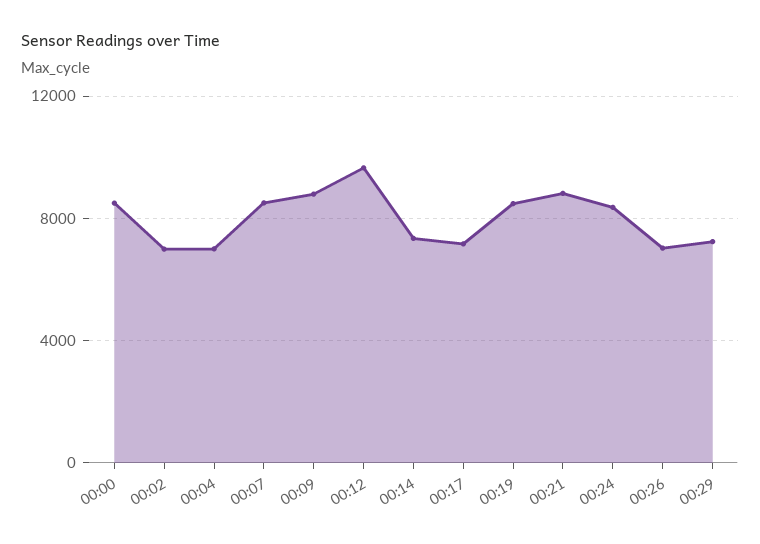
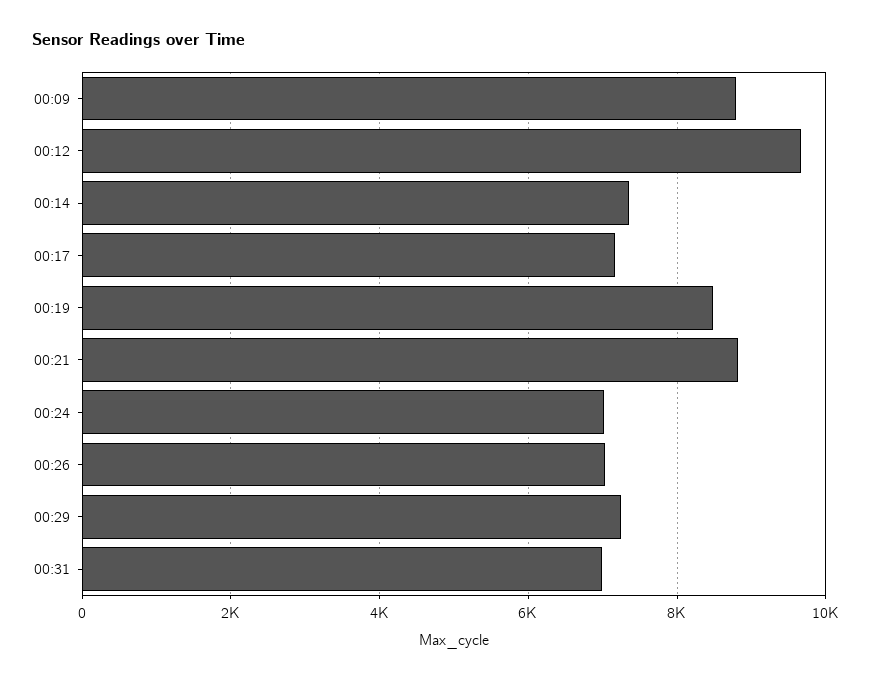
00:00: 8500 -> none
00:02: 7000 -> none
00:04: 7000 -> none
00:07: 8500 -> none
00:24: 8500 -> 7000
00:31: none -> 7000

